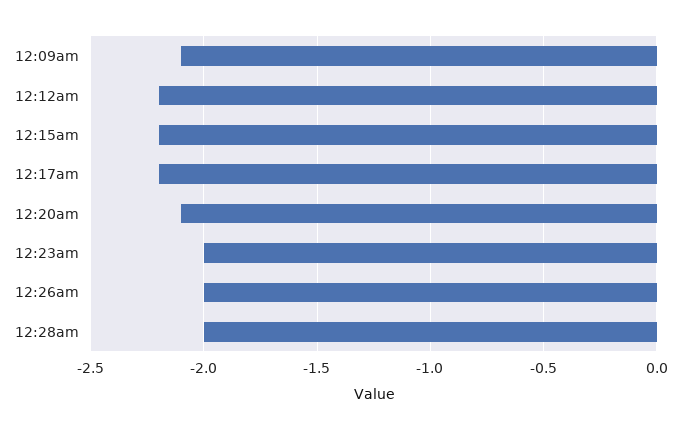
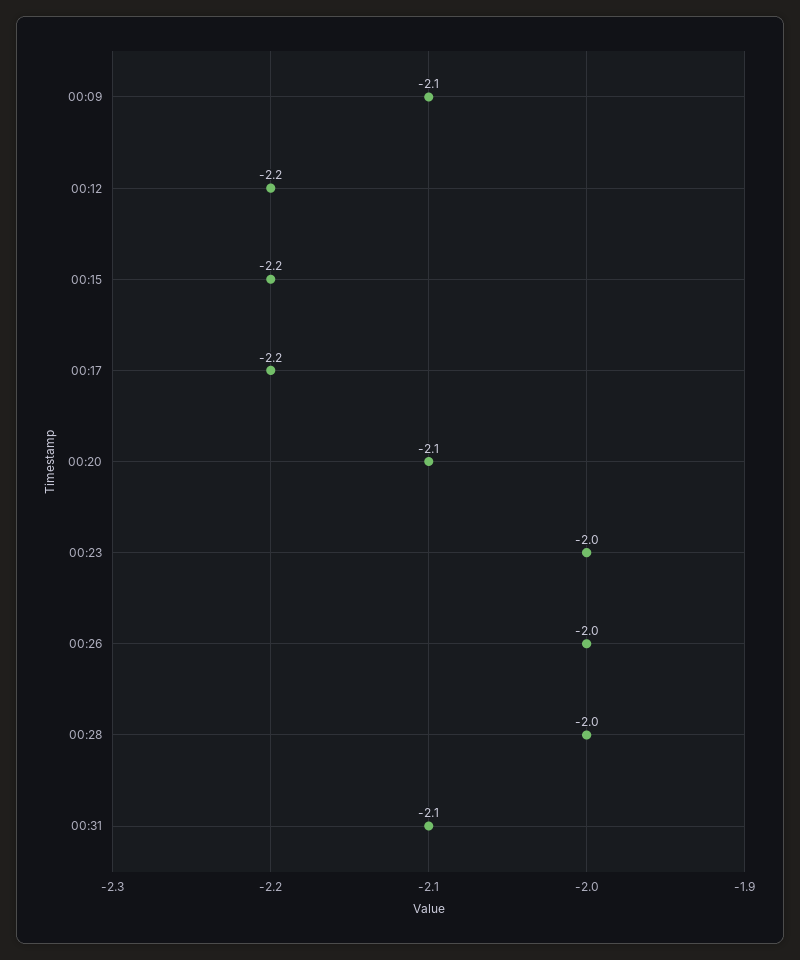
00:31: none -> -2.1

